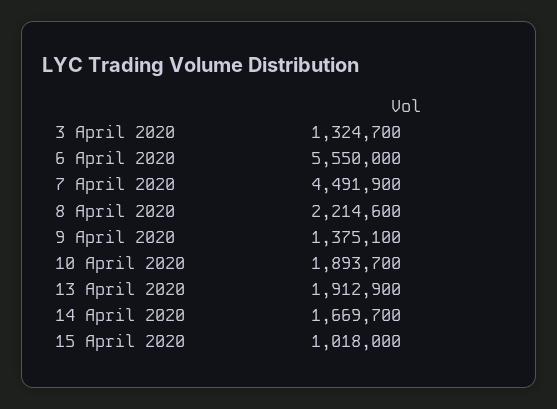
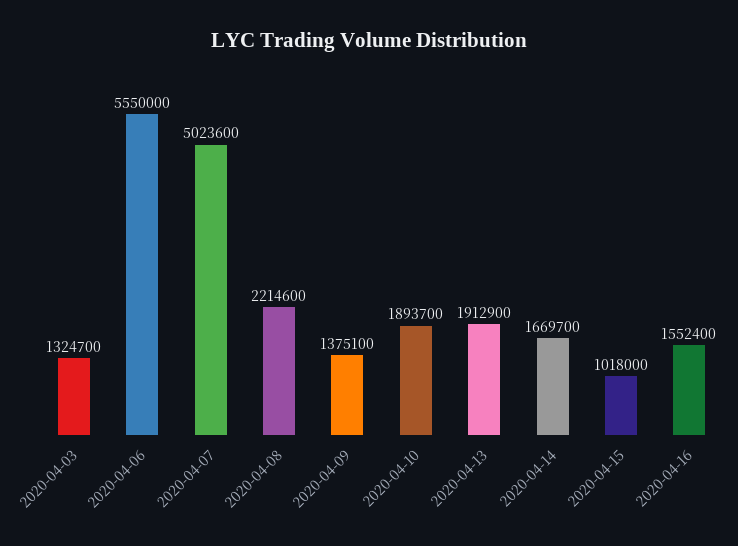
7 April 2020: 4491900 -> 5023600
2020-04-16: none -> 1552400

